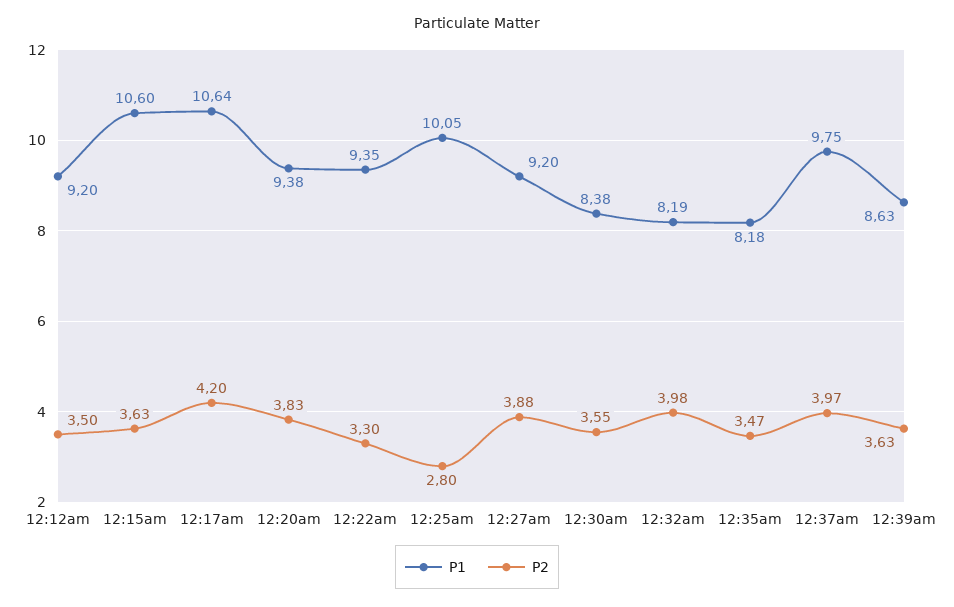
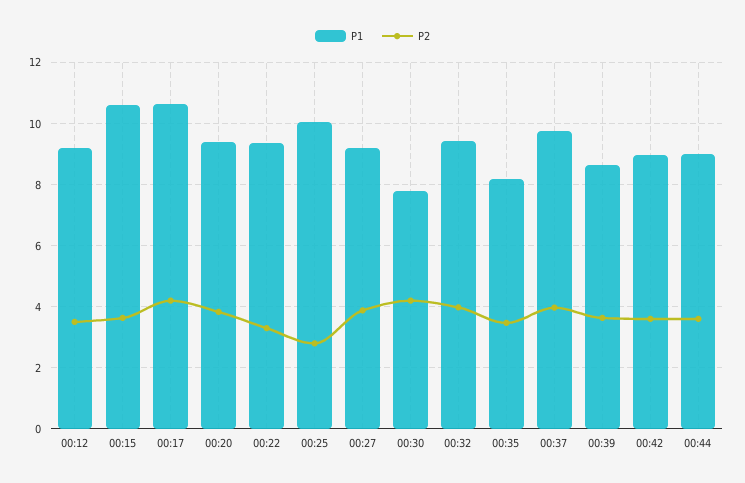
P1, 12:30am: 8.38 -> 7.8
P2, 12:30am: 3.55 -> 4.2
P1, 12:32am: 8.19 -> 9.4
P1, 00:42: none -> 9
P2, 00:42: none -> 3.6
P1, 00:44: none -> 9
P2, 00:44: none -> 3.6

